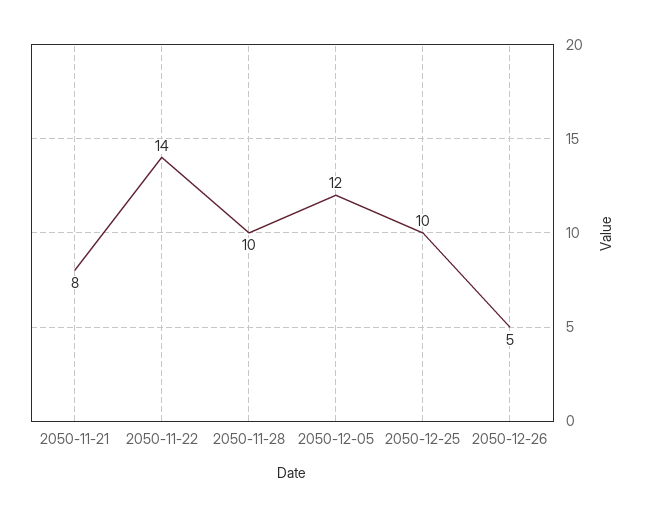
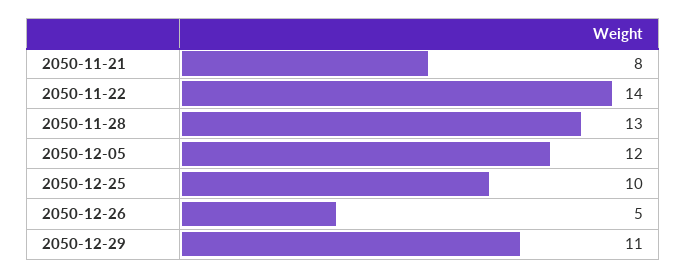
2050-11-28: 10 -> 13
2050-12-29: none -> 11

